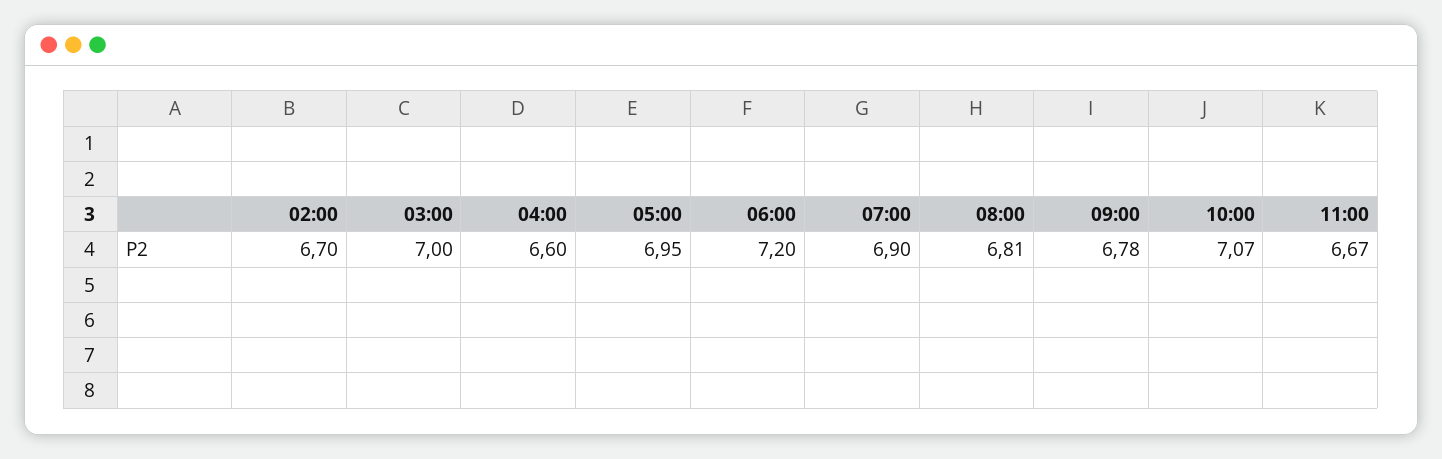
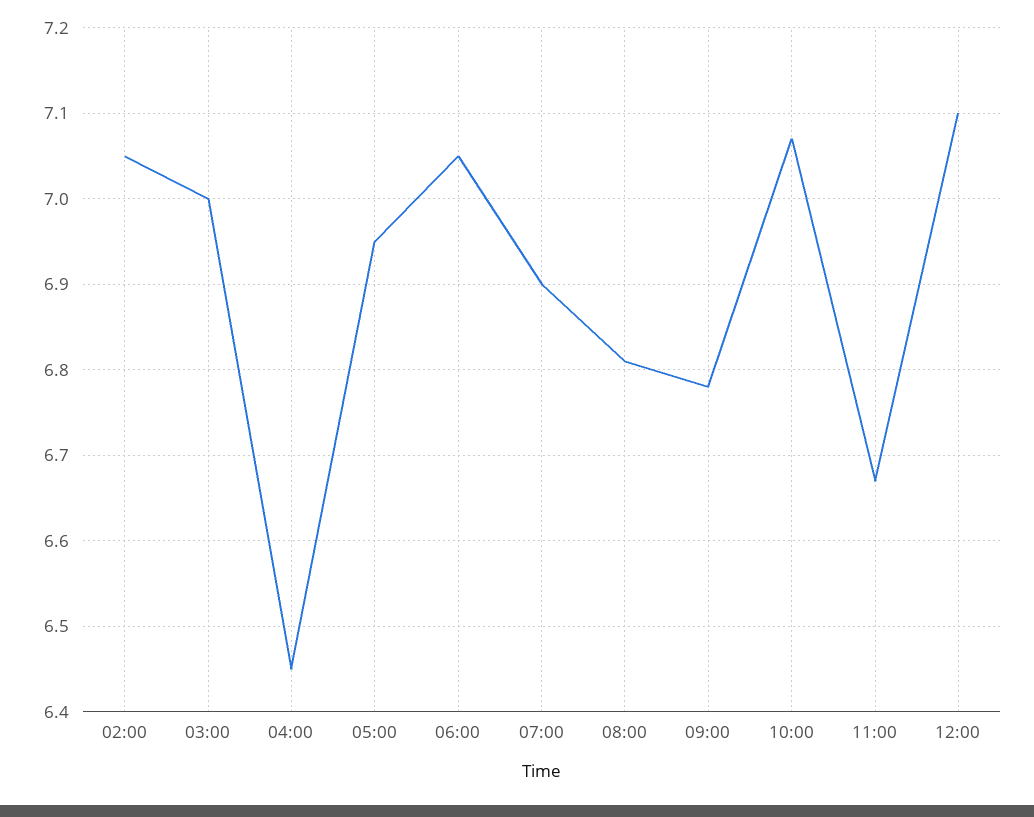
02:00: 6.7 -> 7.05
04:00: 6.6 -> 6.45
06:00: 7.2 -> 7.05
12:00: none -> 7.1

